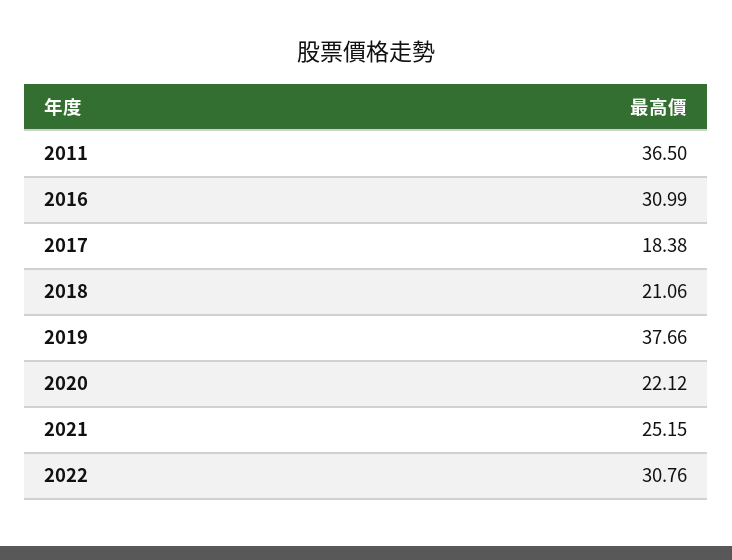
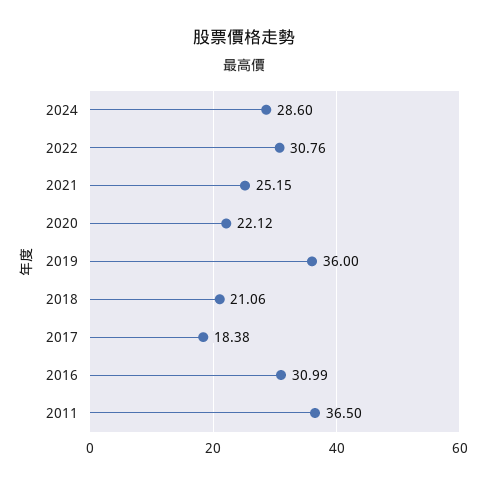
2019: 37.66 -> 36
2024: none -> 28.6

